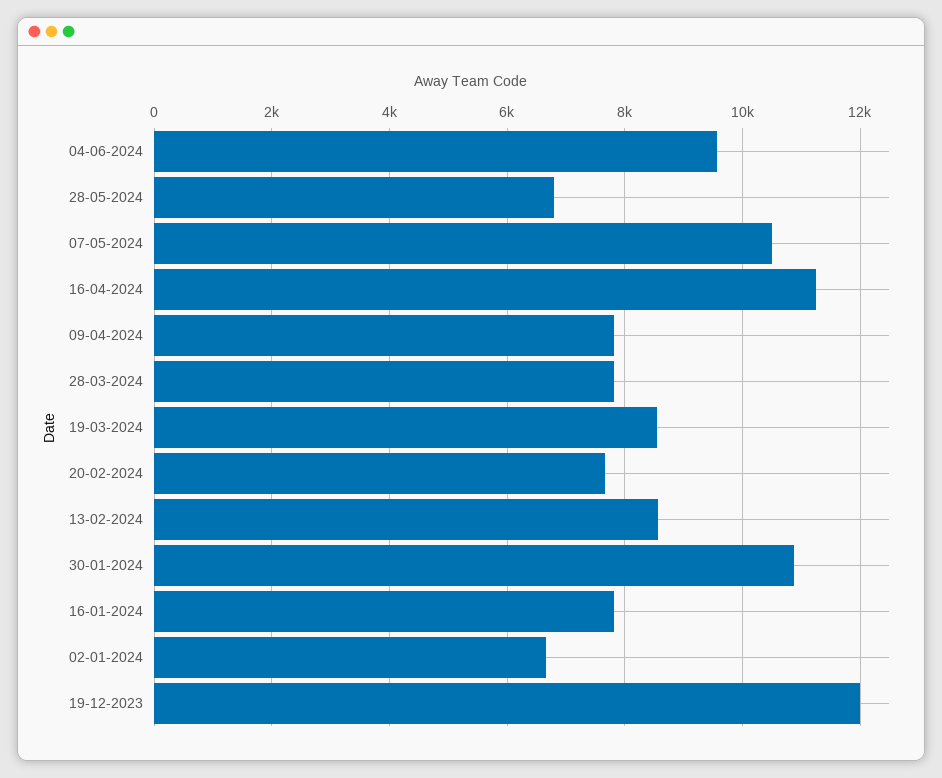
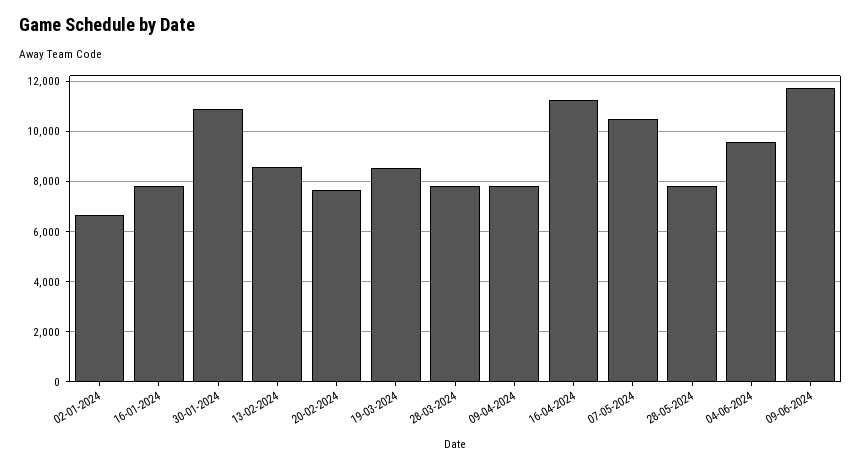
28-05-2024: 6800 -> 7750
19-12-2023: 12000 -> none
09-06-2024: none -> 11750

